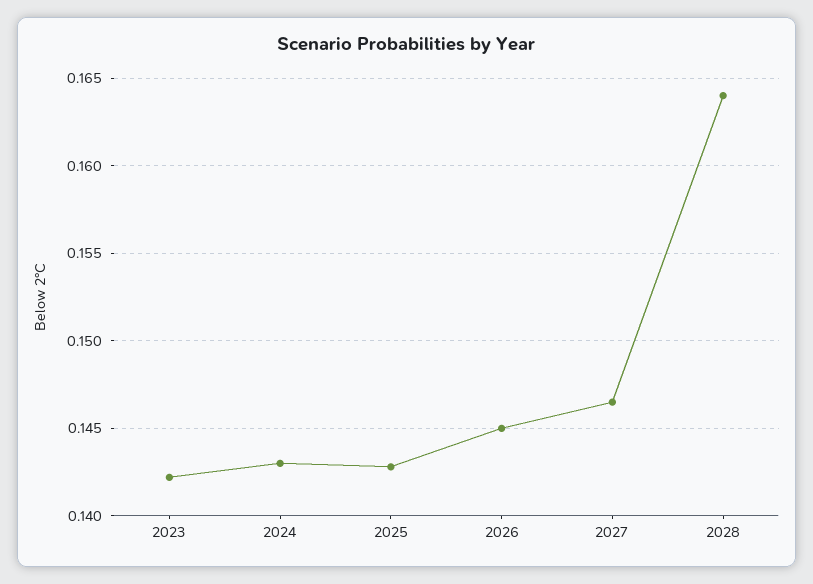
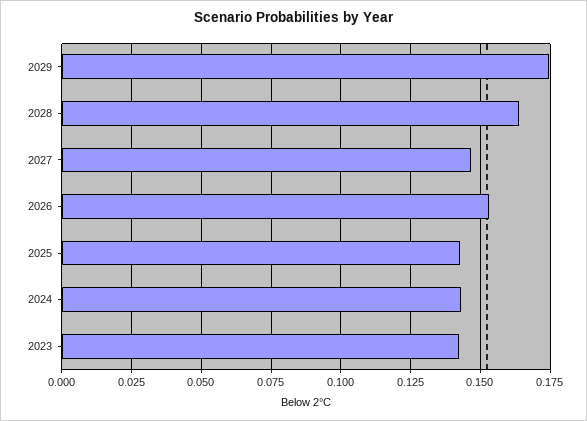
2026: 0.145 -> 0.1525
2029: none -> 0.175

